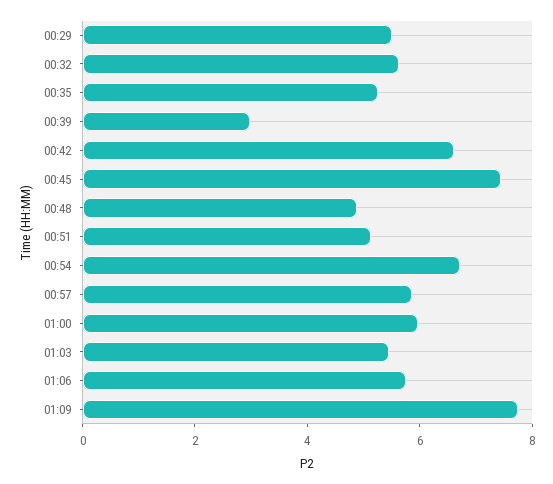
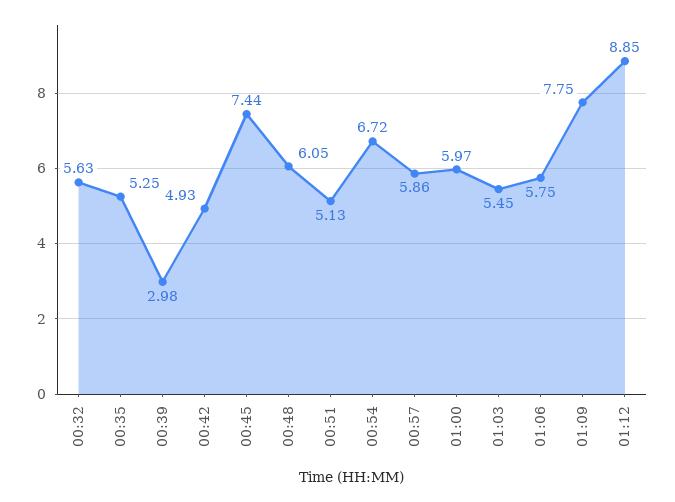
00:29: 5.5 -> none
00:42: 6.5 -> 4.93
00:48: 5 -> 6.05
01:12: none -> 8.85

